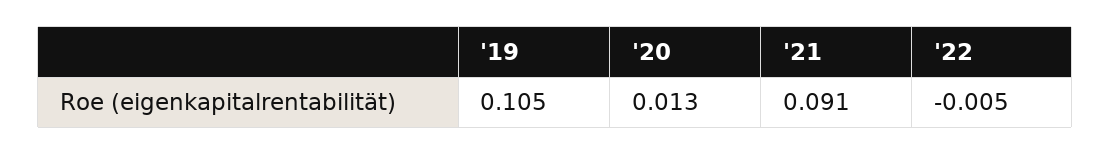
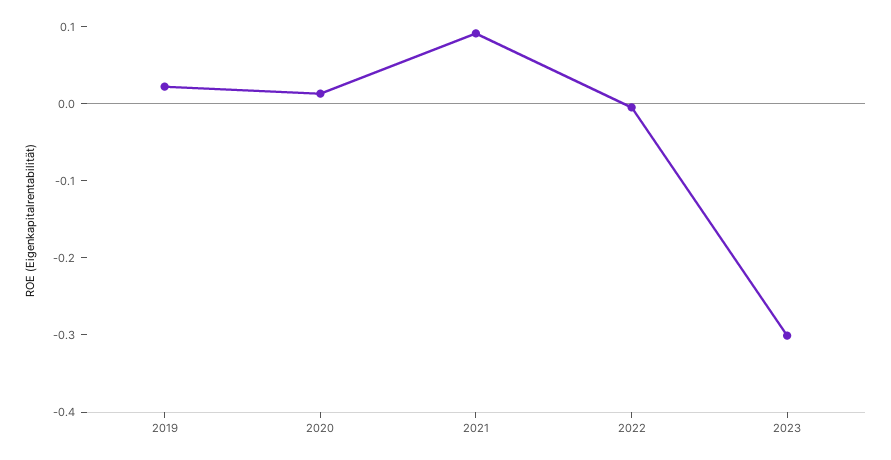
'19: 0.105 -> 0.02
2023: none -> -0.3

